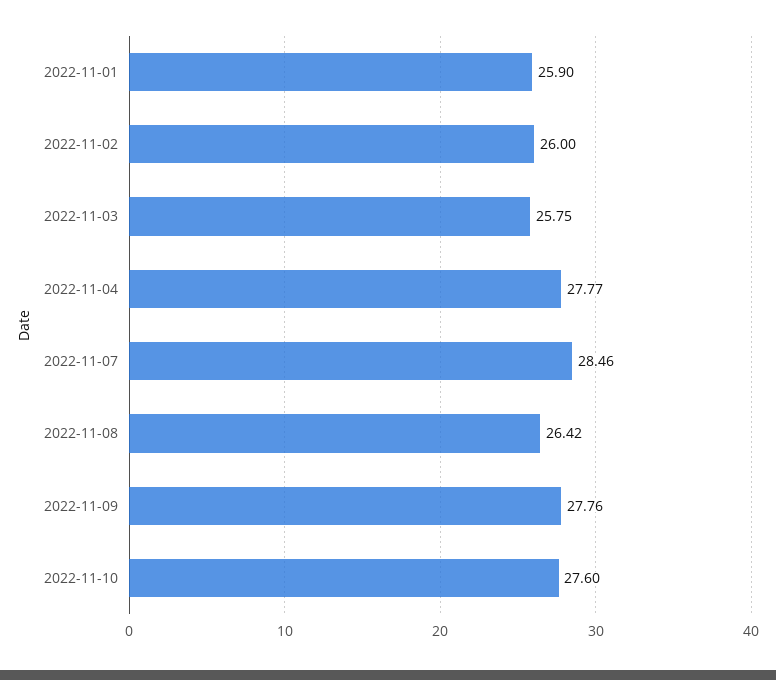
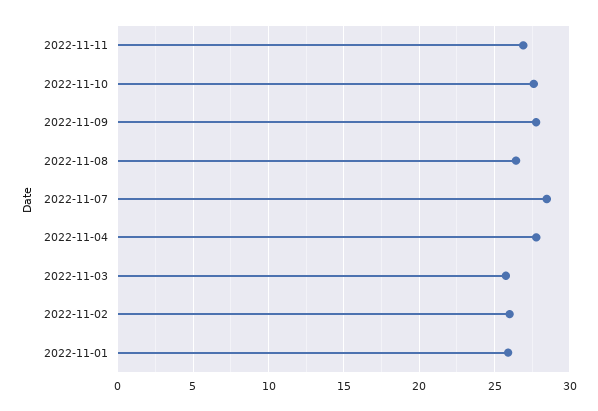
2022-11-11: none -> 27

